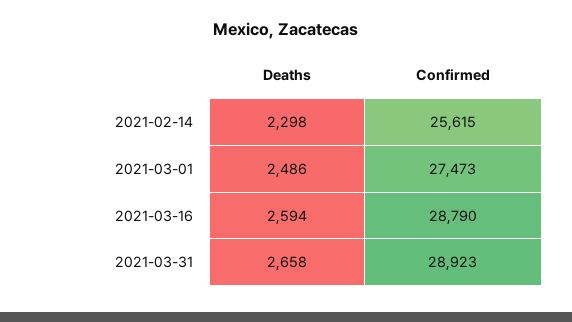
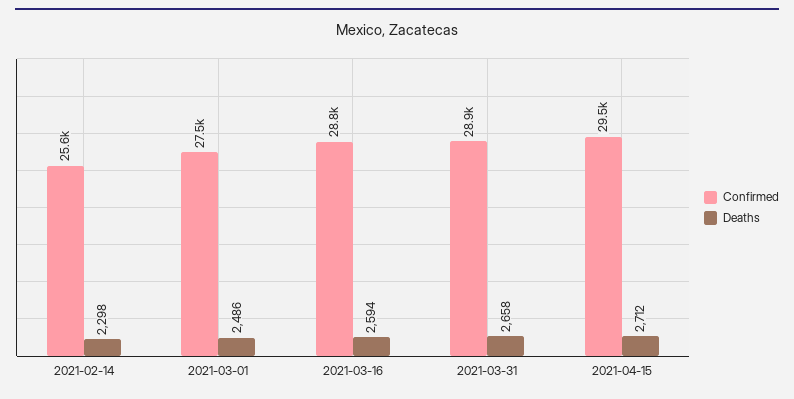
Confirmed, 2021-04-15: none -> 29500
Deaths, 2021-04-15: none -> 2712

